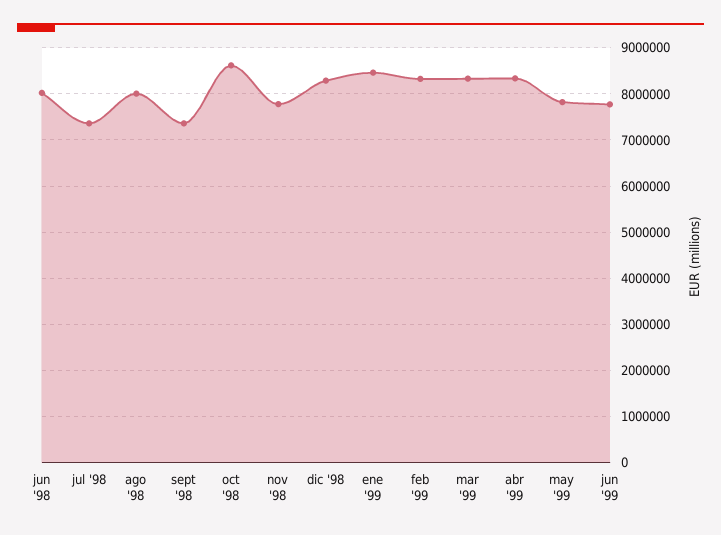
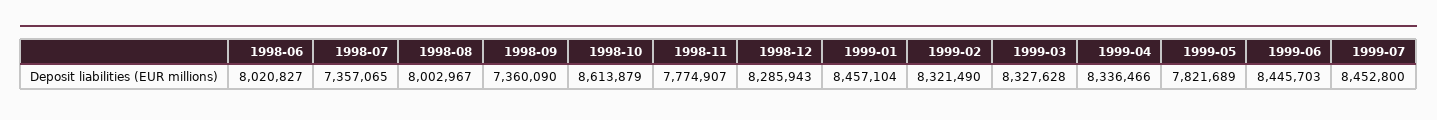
jun '99: 7800000 -> 8445703
1999-07: none -> 8452800

